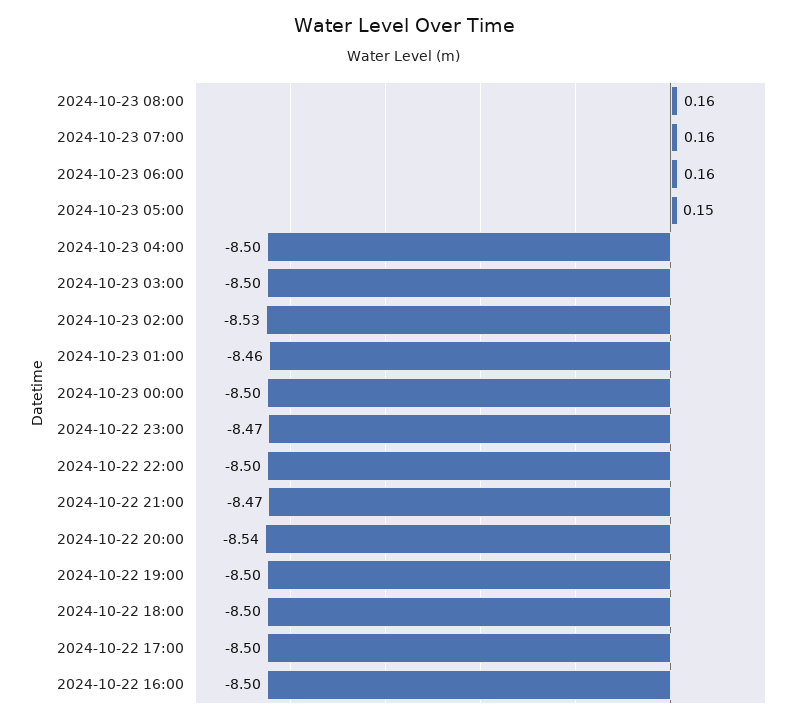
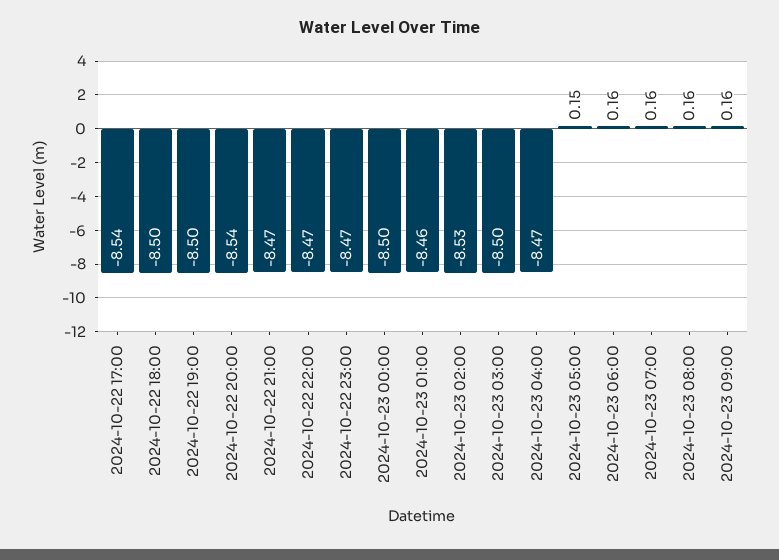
2024-10-23 04:00: -8.5 -> -8.47
2024-10-22 22:00: -8.5 -> -8.47
2024-10-22 17:00: -8.5 -> -8.54
2024-10-22 16:00: -8.5 -> none
2024-10-23 09:00: none -> 0.16

